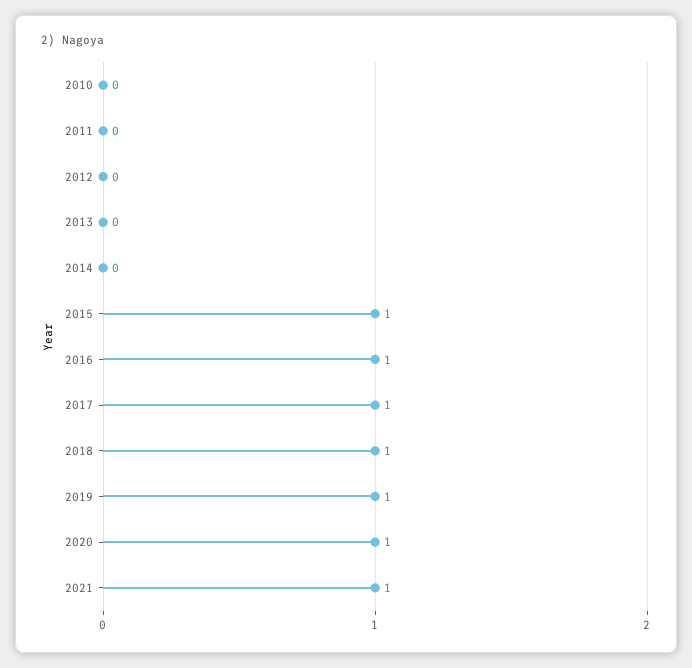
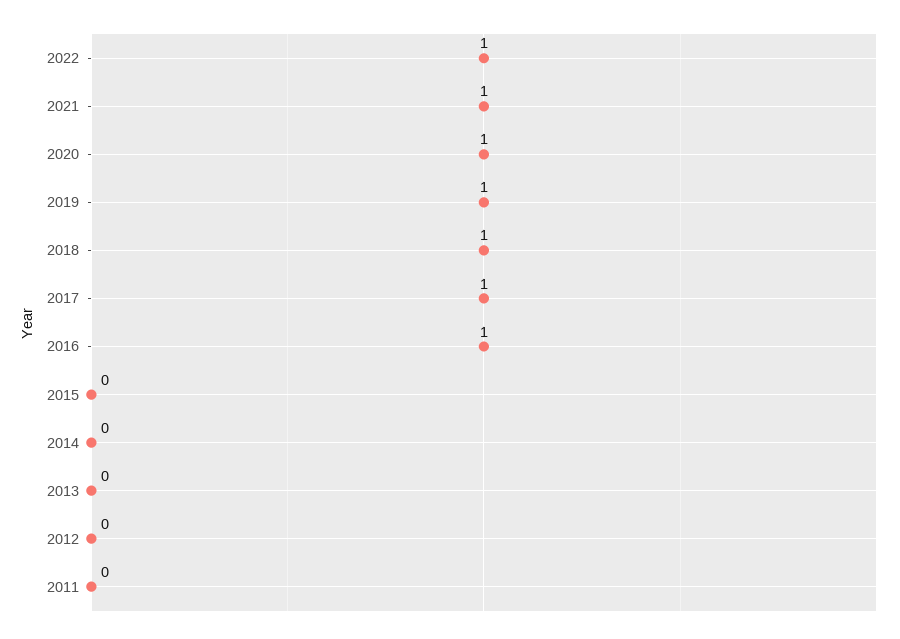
2010: 0 -> none
2015: 1 -> 0
2022: none -> 1

